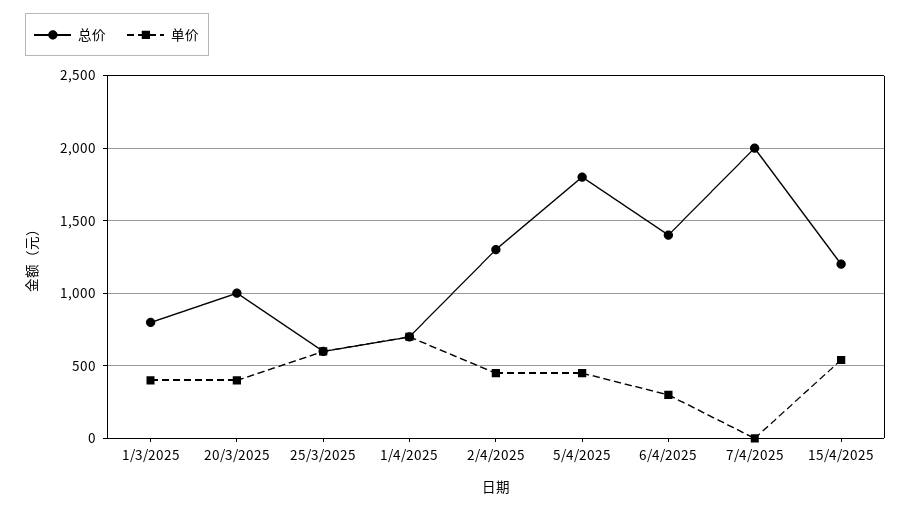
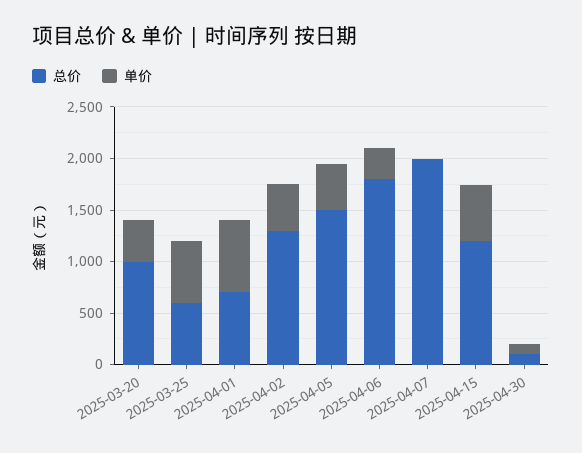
总价, 1/3/2025: 800 -> none
单价, 1/3/2025: 400 -> none
总价, 5/4/2025: 1800 -> 1500
总价, 6/4/2025: 1400 -> 1800
总价, 2025-04-30: none -> 100
单价, 2025-04-30: none -> 100

